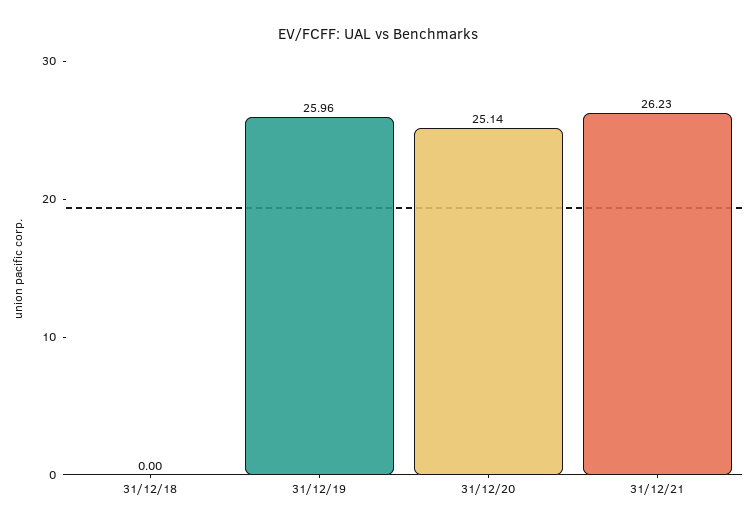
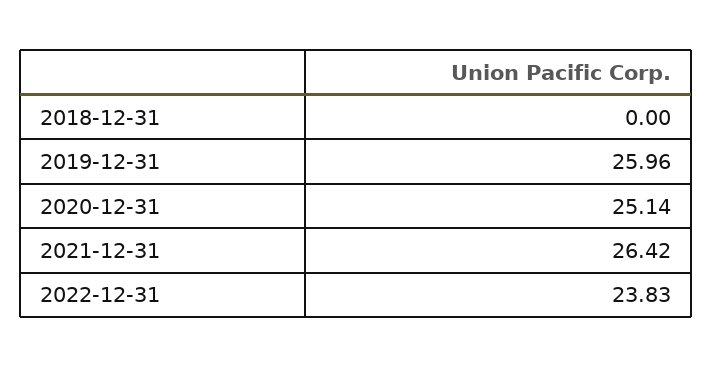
31/12/21: 26.23 -> 26.42
2022-12-31: none -> 23.83

